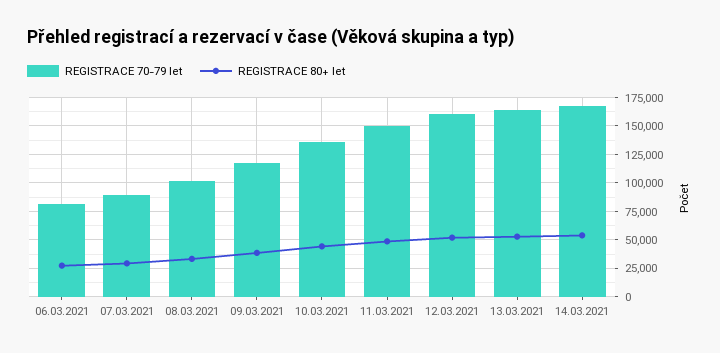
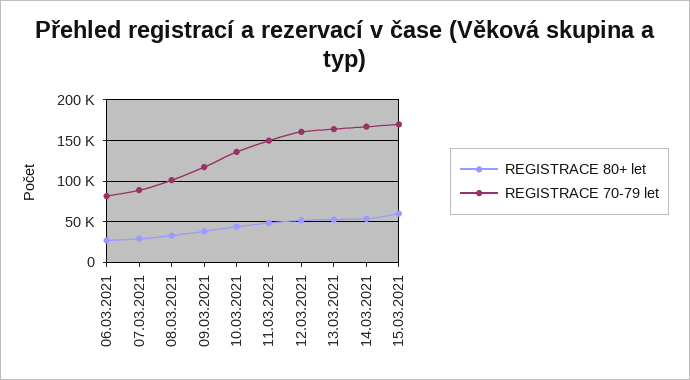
REGISTRACE 80+ let, 15.03.2021: none -> 60000
REGISTRACE 70-79 let, 15.03.2021: none -> 170000

